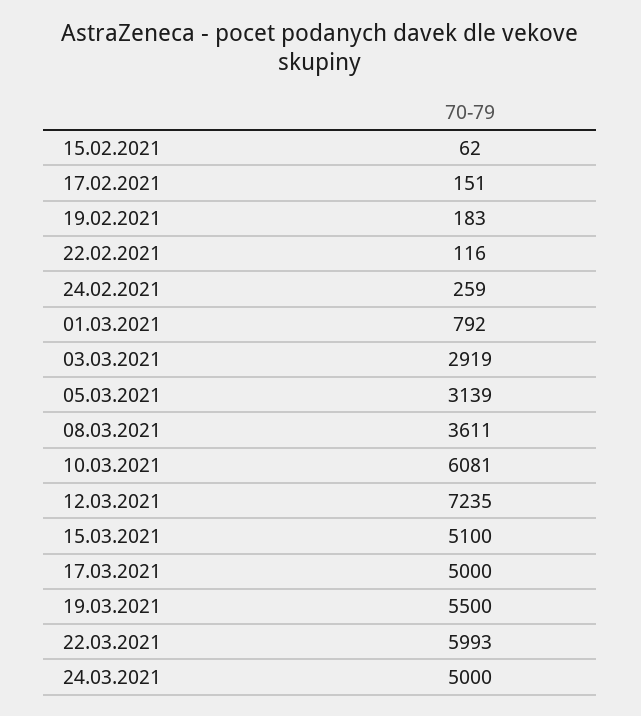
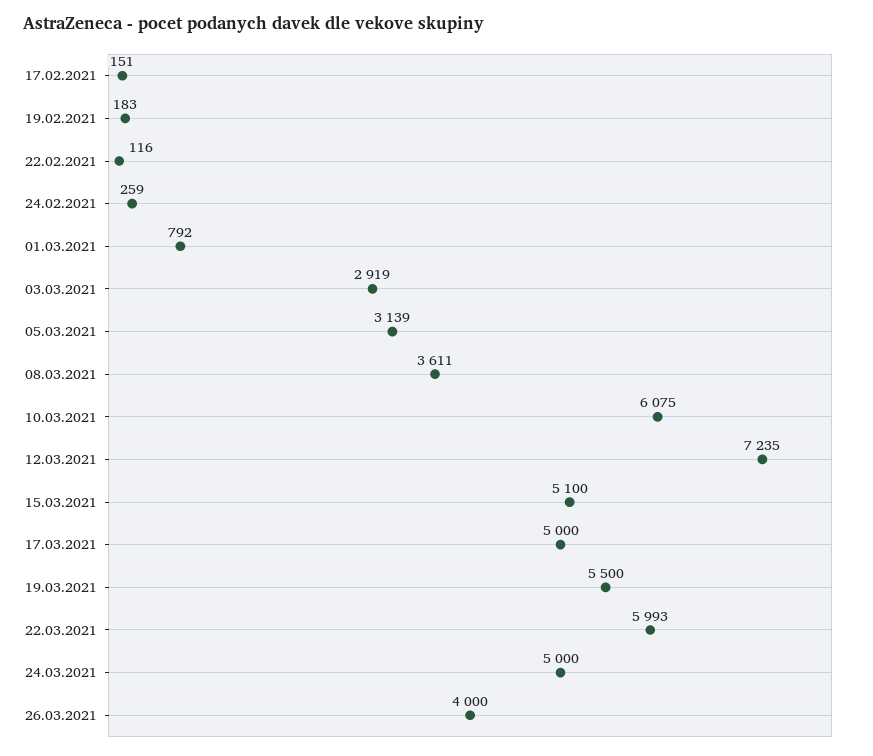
15.02.2021: 62 -> none
10.03.2021: 6081 -> 6075
26.03.2021: none -> 4000

